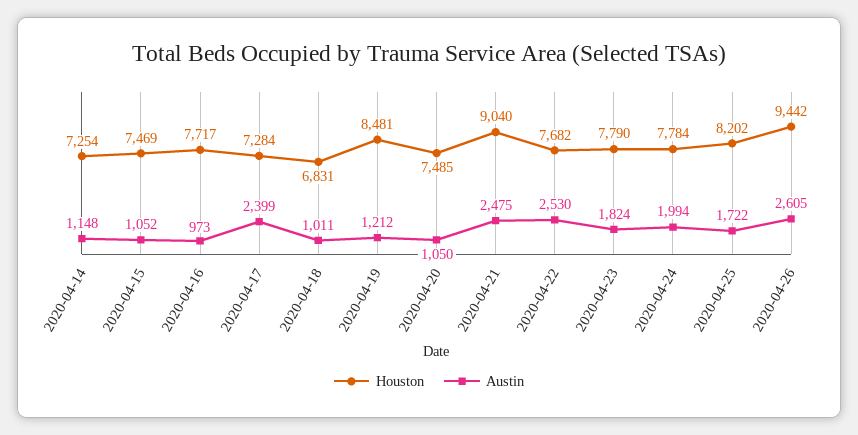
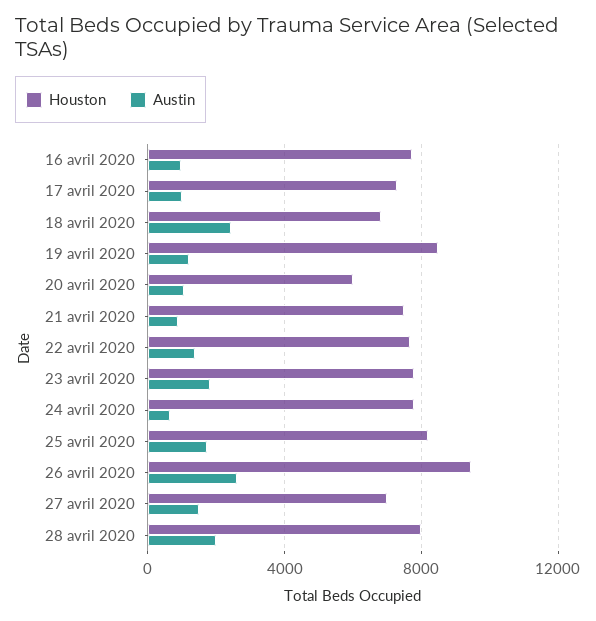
Houston, 2020-04-14: 7254 -> none
Austin, 2020-04-14: 1148 -> none
Houston, 2020-04-15: 7469 -> none
Austin, 2020-04-15: 1052 -> none
Austin, 2020-04-17: 2399 -> 1000
Austin, 2020-04-18: 1011 -> 2500
Houston, 2020-04-20: 7485 -> 6000
Houston, 2020-04-21: 9040 -> 7500
Austin, 2020-04-21: 2475 -> 1000
Austin, 2020-04-22: 2530 -> 1500
Austin, 2020-04-24: 1994 -> 500
Houston, 27 avril 2020: none -> 7000
Austin, 27 avril 2020: none -> 1500
Houston, 28 avril 2020: none -> 8000
Austin, 28 avril 2020: none -> 2000

